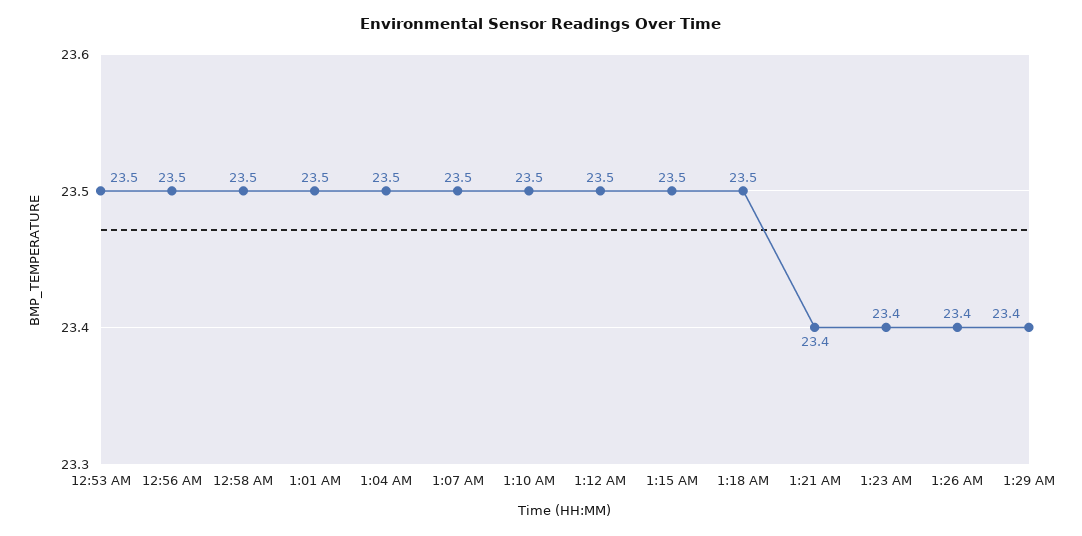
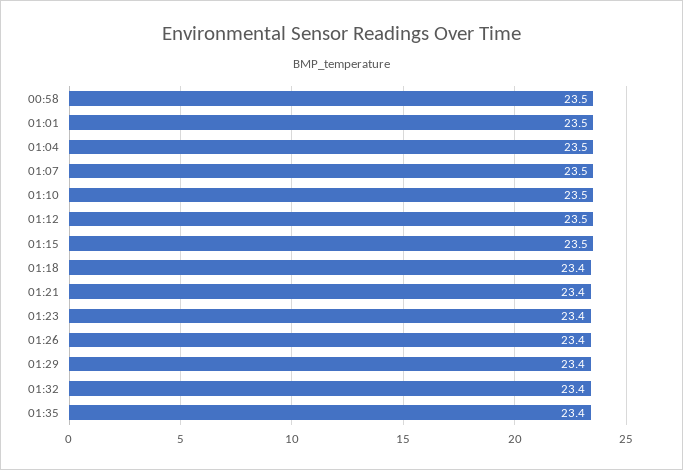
12:53 AM: 23.5 -> none
12:56 AM: 23.5 -> none
1:18 AM: 23.5 -> 23.4
01:32: none -> 23.4
01:35: none -> 23.4

